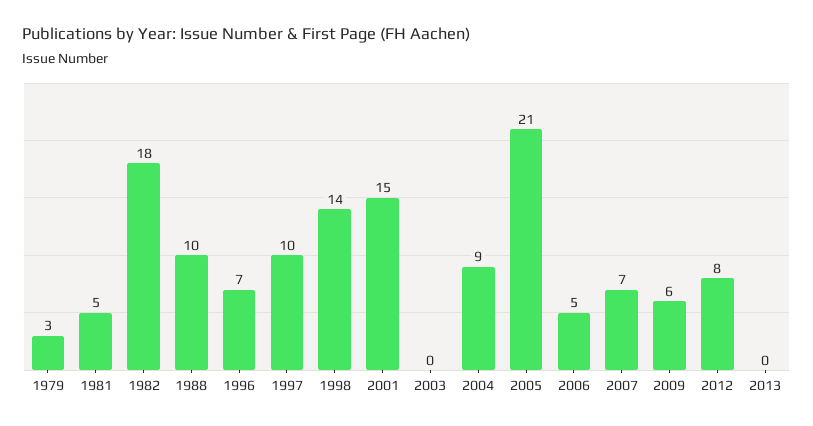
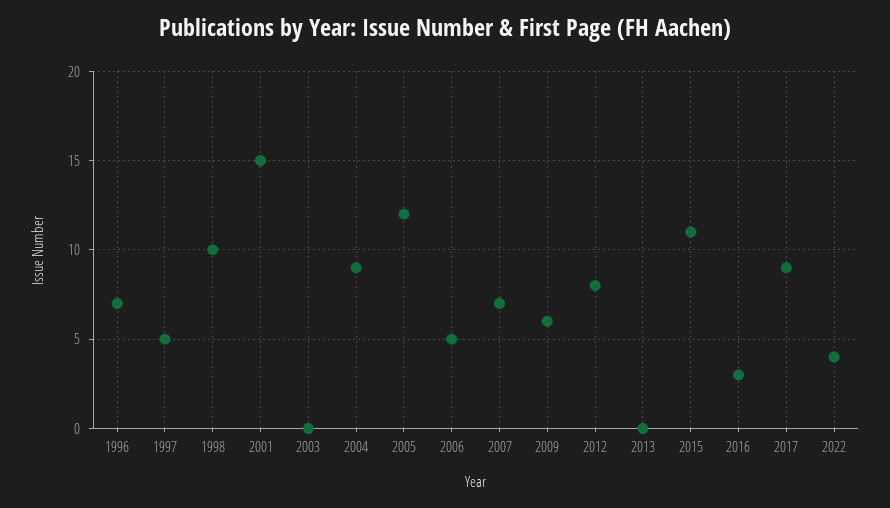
1979: 3 -> none
1981: 5 -> none
1982: 18 -> none
1988: 10 -> none
1997: 10 -> 5
1998: 14 -> 10
2005: 21 -> 12
2015: none -> 11
2016: none -> 3
2017: none -> 9
2022: none -> 4

